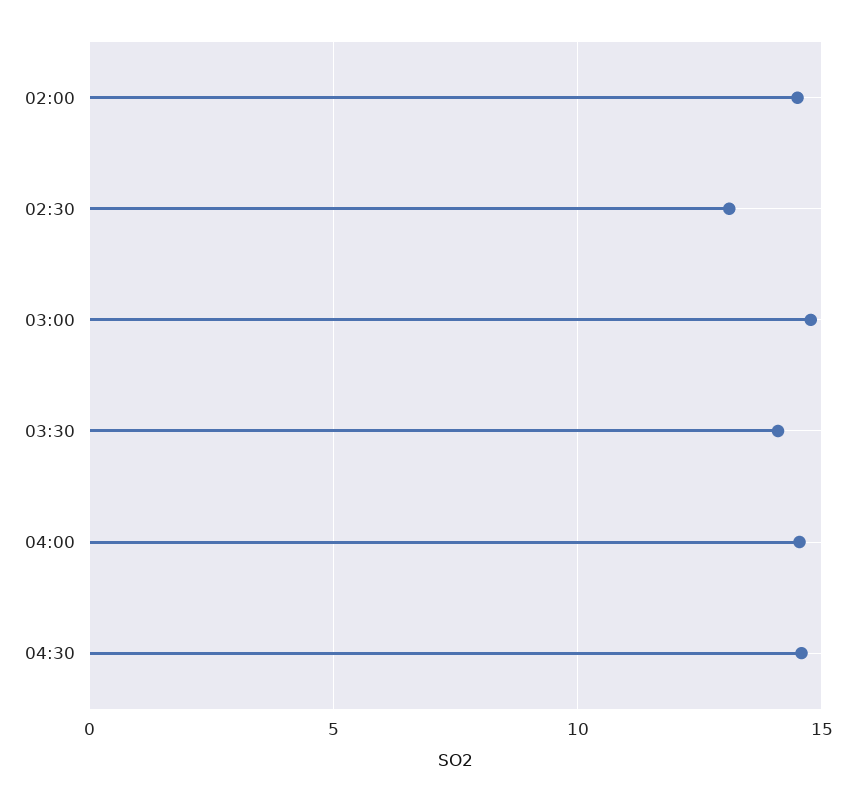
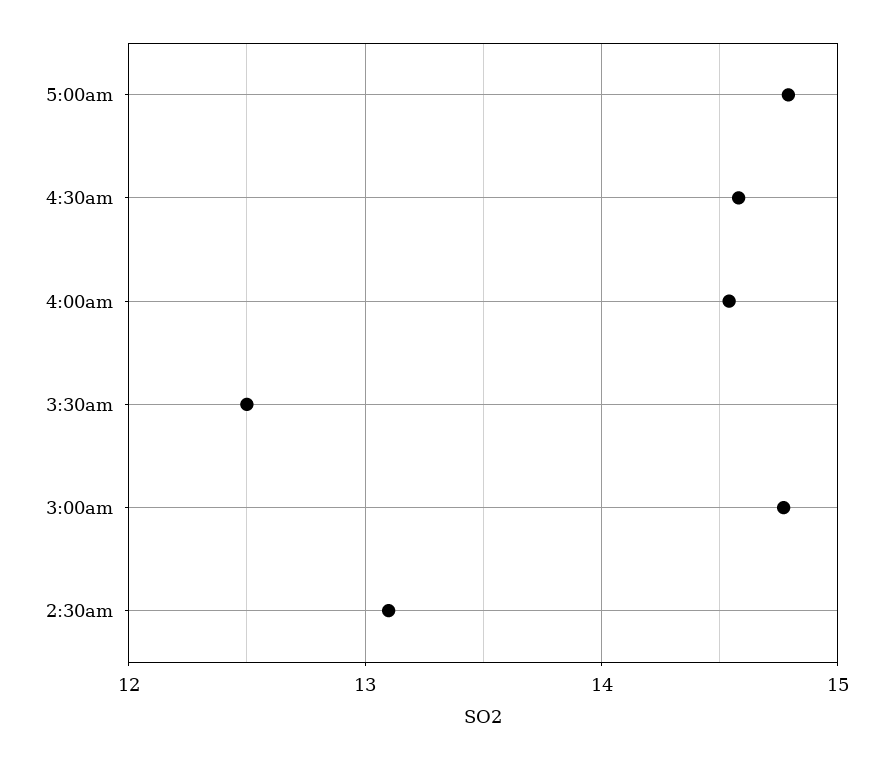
02:00: 14.5 -> none
03:30: 14 -> 12.5
5:00am: none -> 14.8

